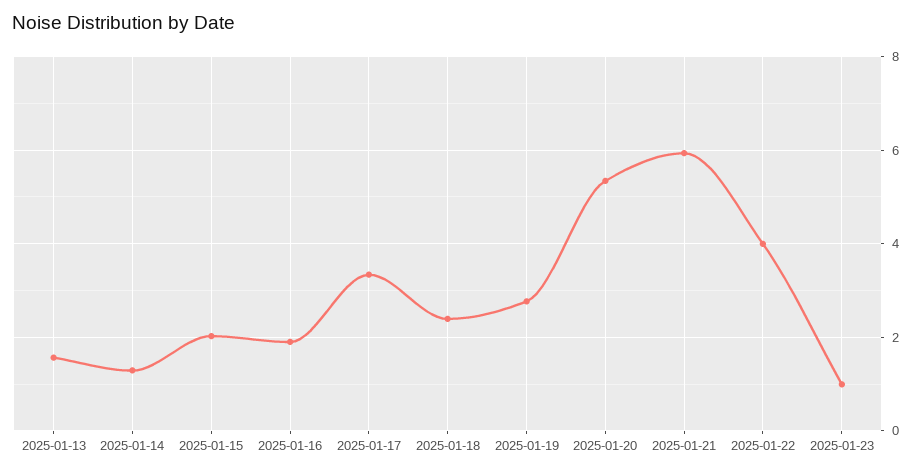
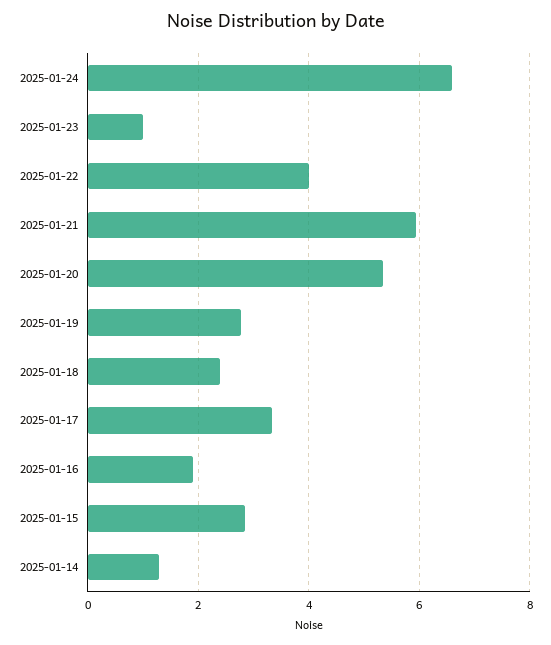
2025-01-13: 1.6 -> none
2025-01-15: 2 -> 2.8
2025-01-24: none -> 6.6

